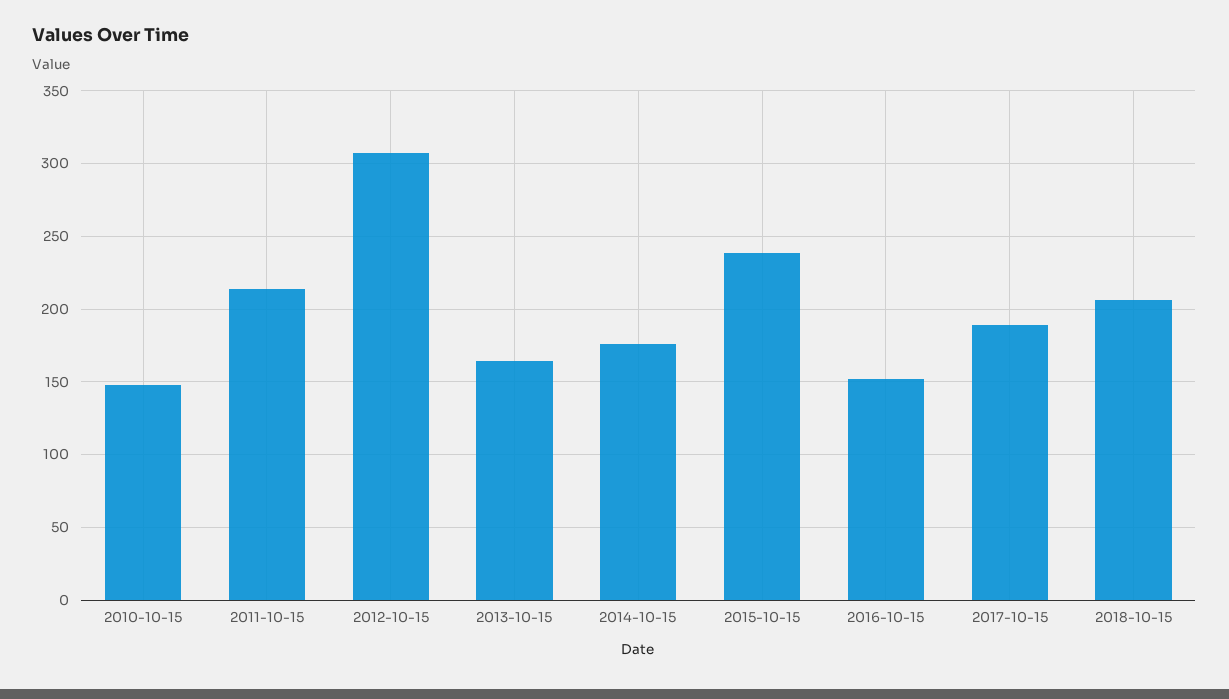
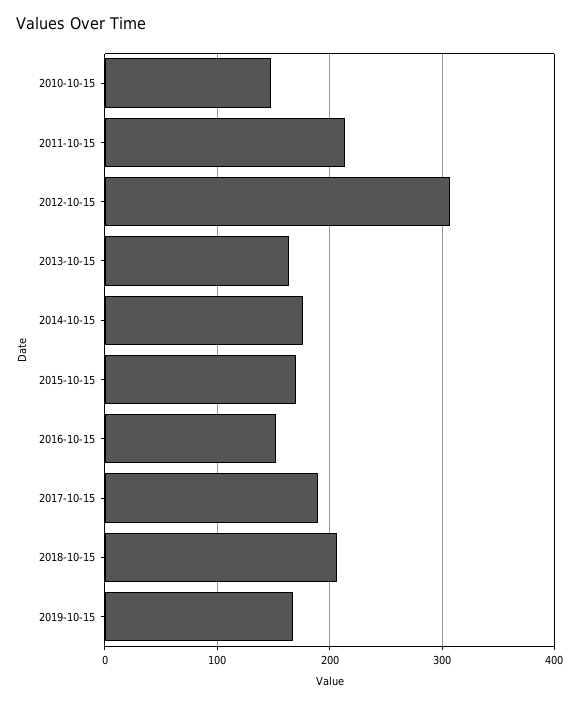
2015-10-15: 240 -> 170
2019-10-15: none -> 170

